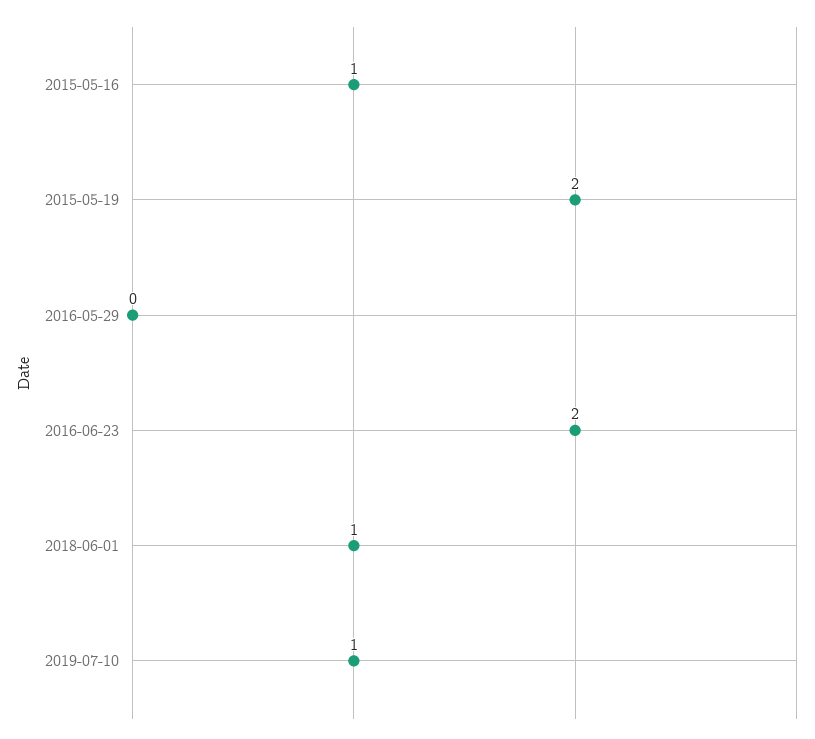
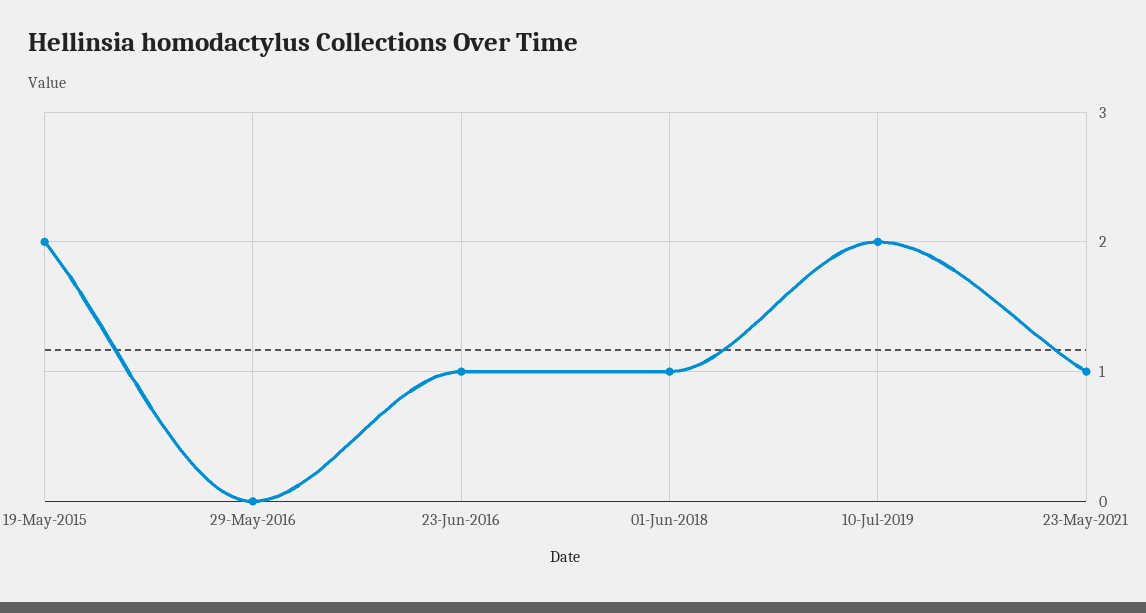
2015-05-16: 1 -> none
2016-06-23: 2 -> 1
2019-07-10: 1 -> 2
23-May-2021: none -> 1

